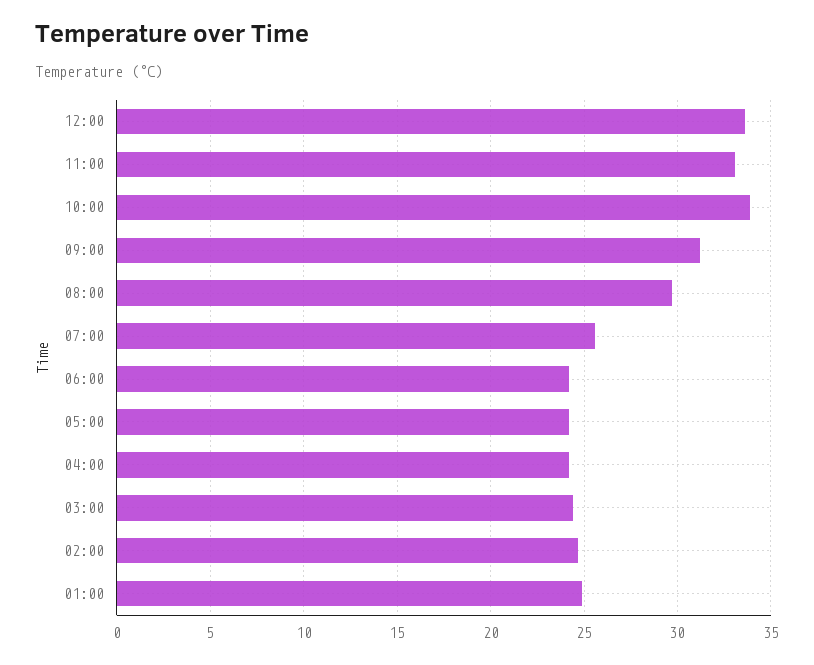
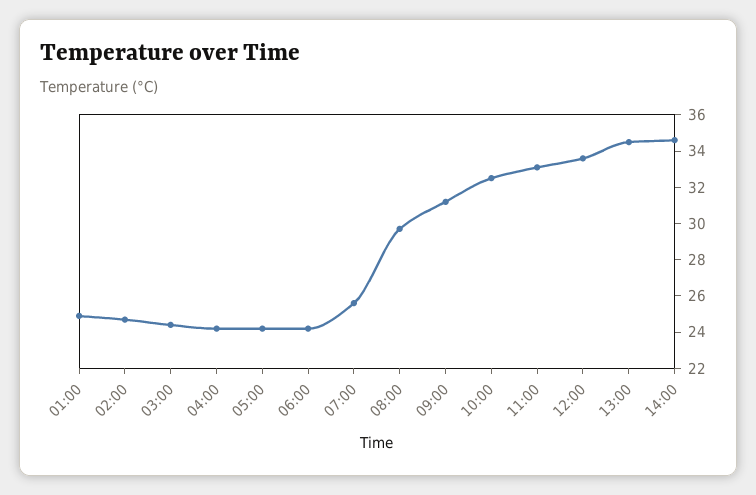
10:00: 34 -> 32.5
13:00: none -> 34.5
14:00: none -> 34.5

